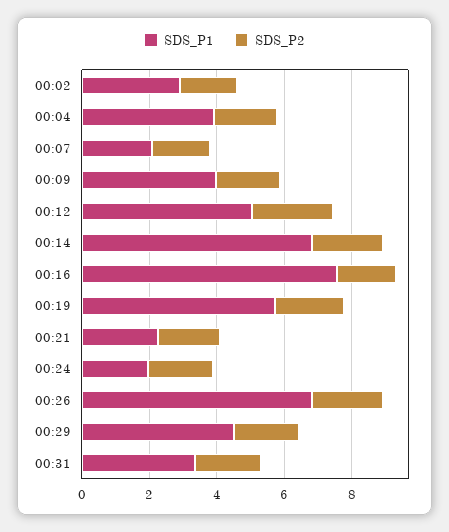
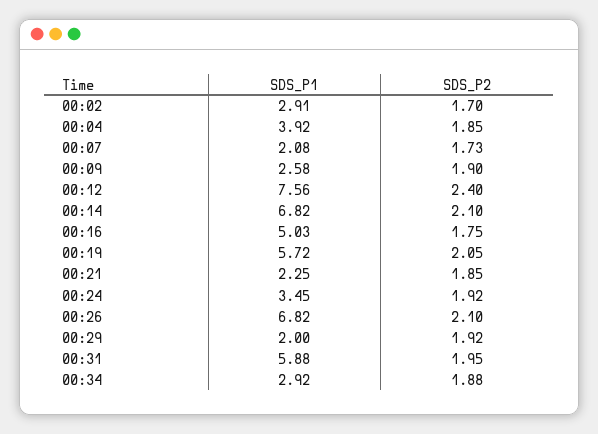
SDS_P1, 00:09: 4 -> 2.58
SDS_P1, 00:12: 5 -> 7.56
SDS_P1, 00:16: 7.5 -> 5.03
SDS_P1, 00:24: 2 -> 3.45
SDS_P1, 00:29: 4.5 -> 2
SDS_P1, 00:31: 3.5 -> 5.88
SDS_P1, 00:34: none -> 2.92
SDS_P2, 00:34: none -> 1.88

